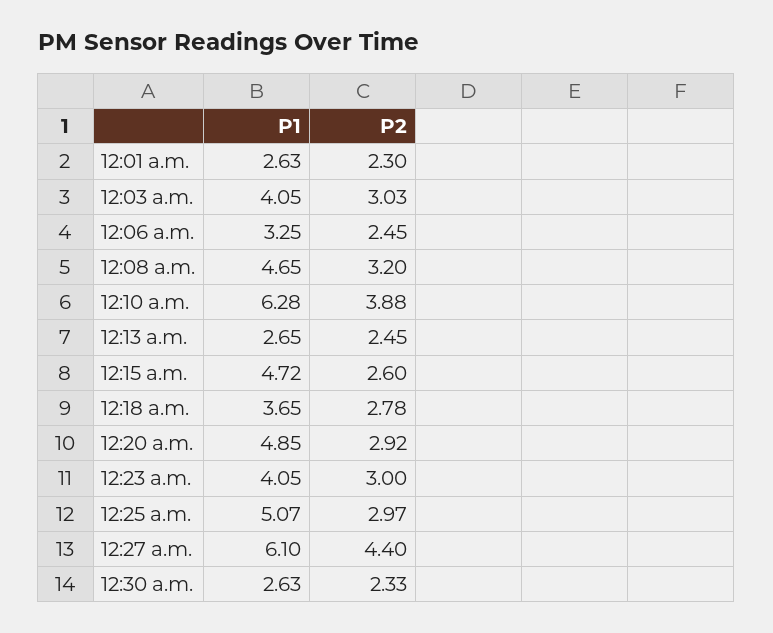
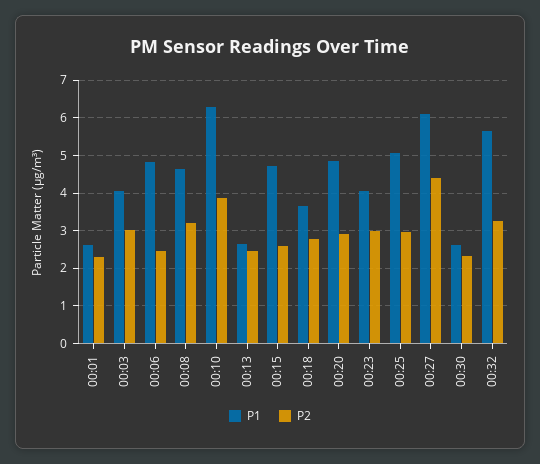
P1, 12:06 a.m.: 3.25 -> 4.8
P1, 00:32: none -> 5.6
P2, 00:32: none -> 3.2

